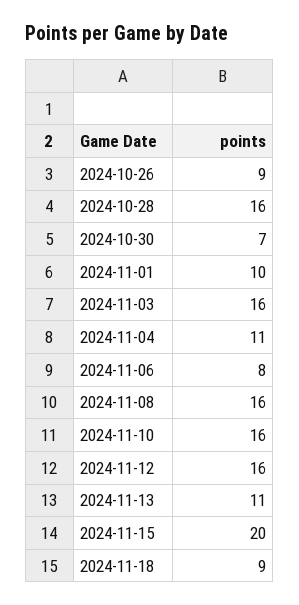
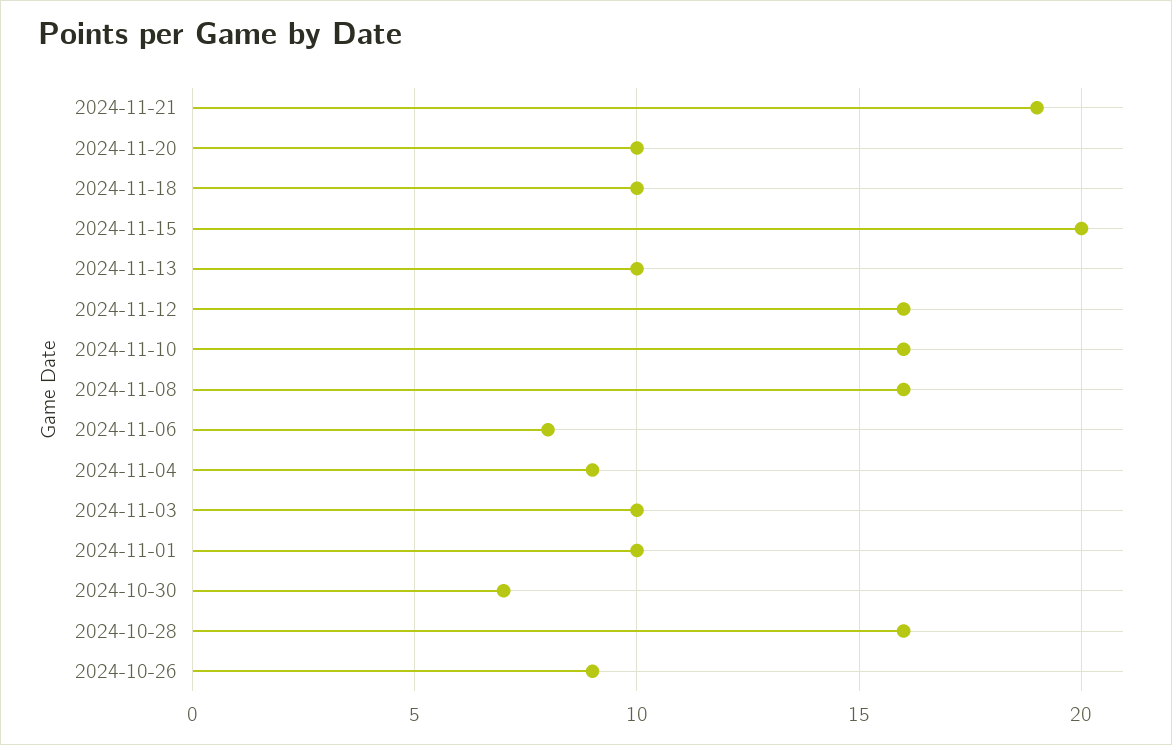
2024-11-03: 16 -> 10
2024-11-04: 11 -> 9
2024-11-13: 11 -> 10
2024-11-18: 9 -> 10
2024-11-21: none -> 19
2024-11-20: none -> 10

